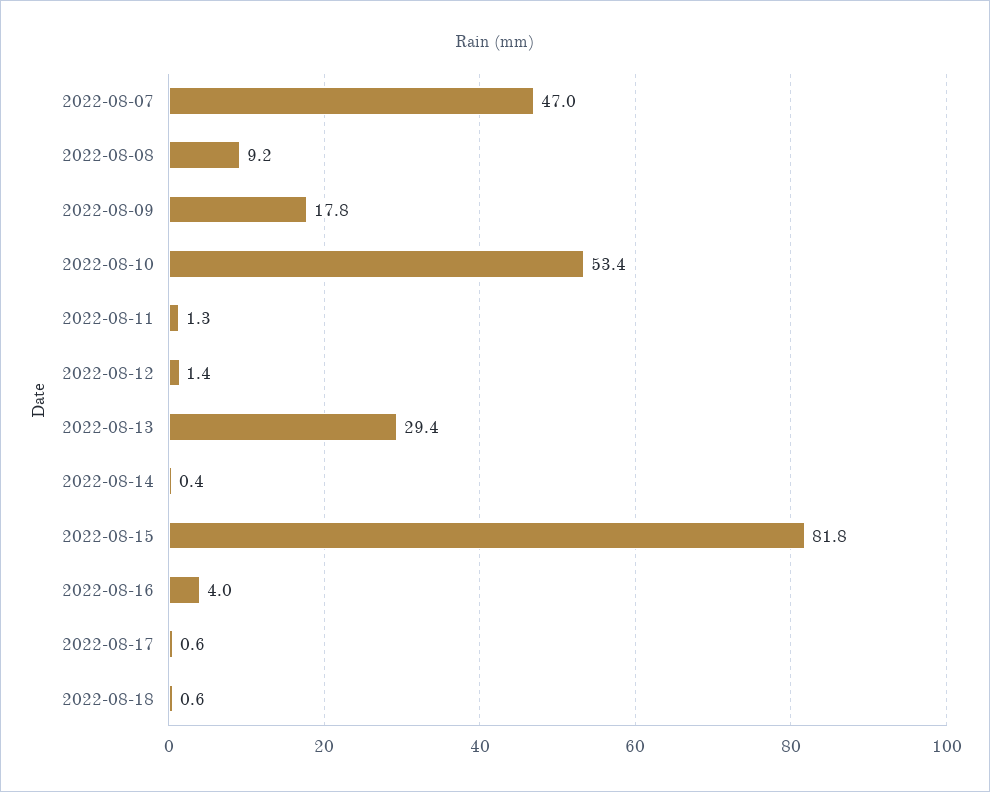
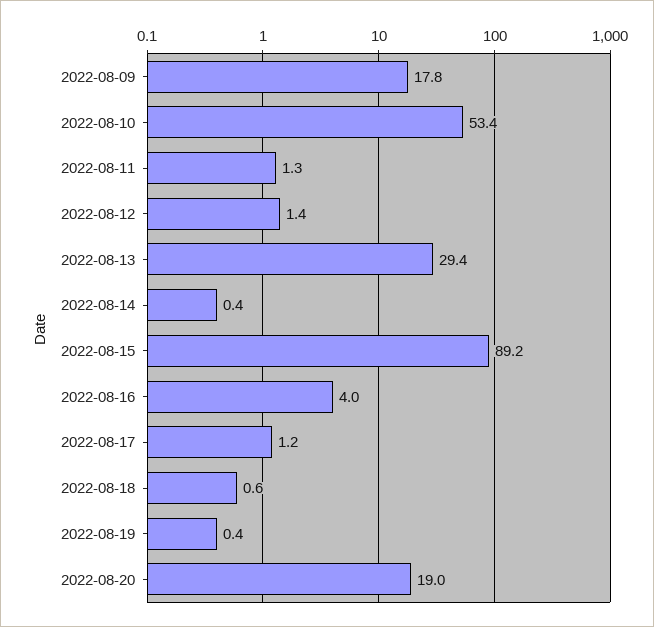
2022-08-07: 47 -> none
2022-08-08: 9.2 -> none
2022-08-15: 81.8 -> 89.2
2022-08-17: 0.6 -> 1.2
2022-08-19: none -> 0.4
2022-08-20: none -> 19

